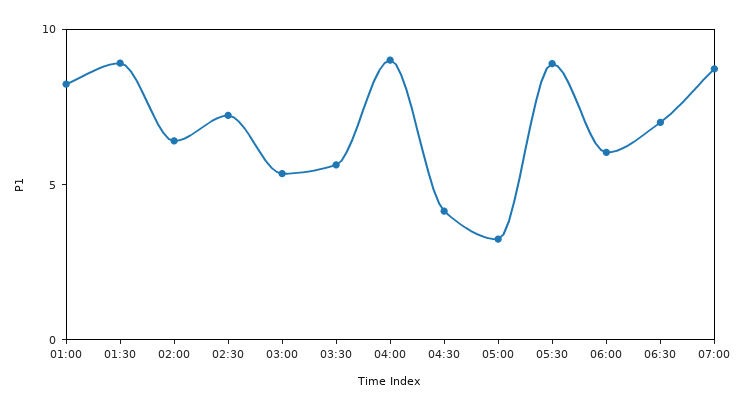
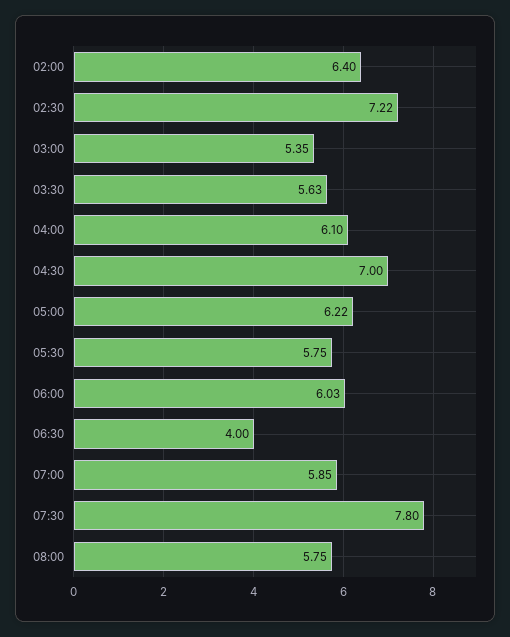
01:00: 8 -> none
01:30: 9 -> none
04:00: 9 -> 6.1
04:30: 4 -> 7
05:00: 3 -> 6.22
05:30: 9 -> 5.75
06:30: 7 -> 4
07:00: 9 -> 5.85
07:30: none -> 7.8
08:00: none -> 5.75

